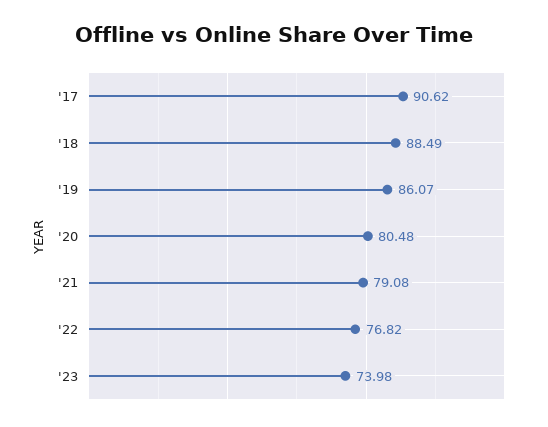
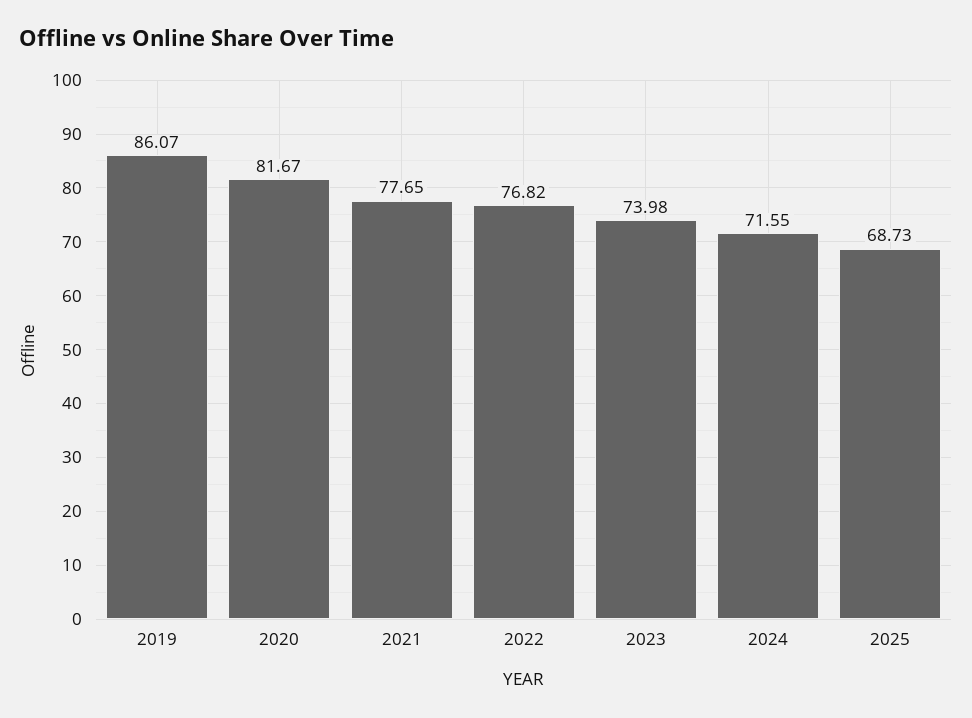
'17: 90.62 -> none
'18: 88.49 -> none
'20: 80.48 -> 81.67
'21: 79.08 -> 77.65
2024: none -> 71.55
2025: none -> 68.73

